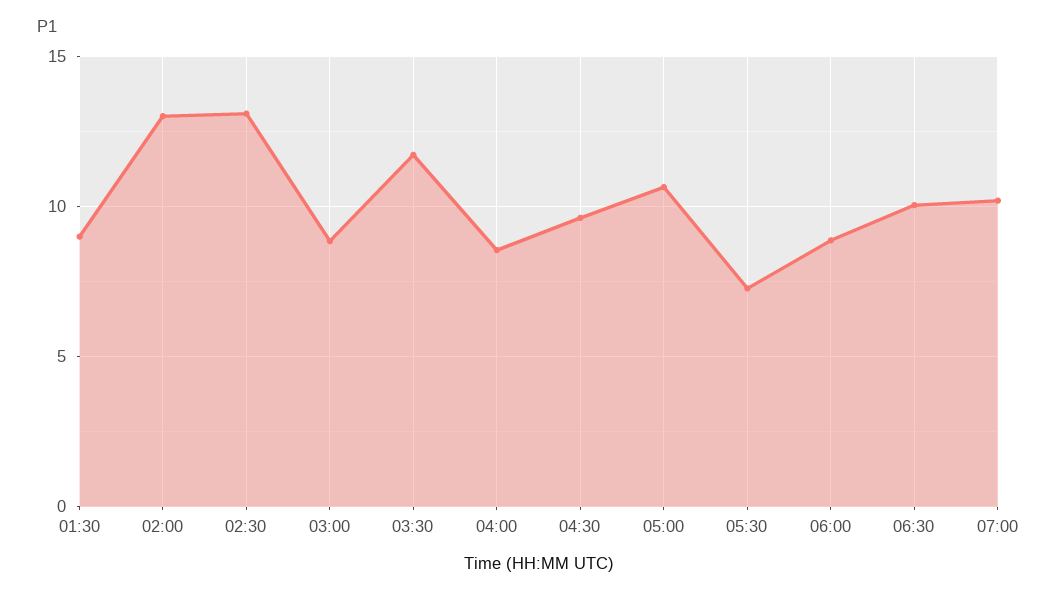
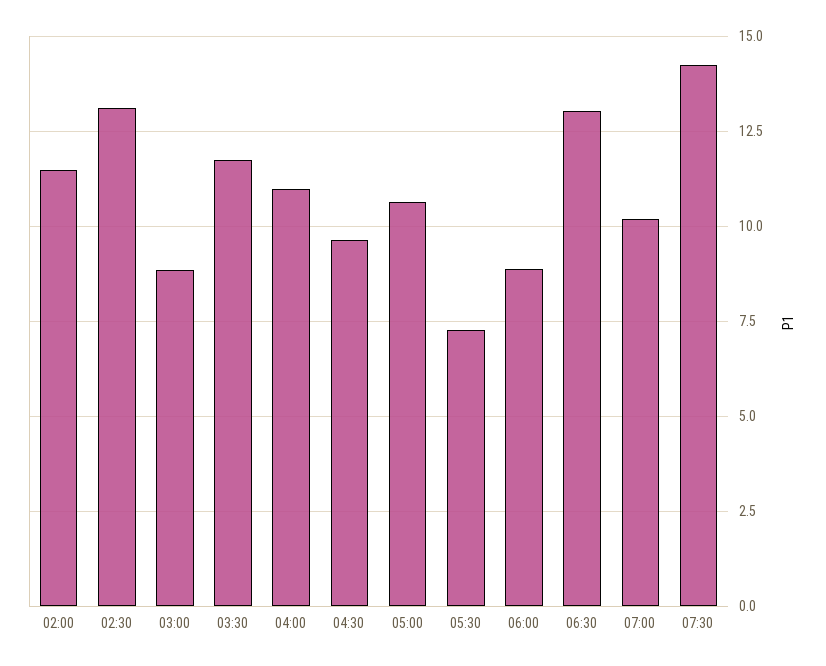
01:30: 9 -> none
02:00: 13 -> 11.5
04:00: 8.5 -> 11
06:30: 10 -> 13
07:30: none -> 14.25

